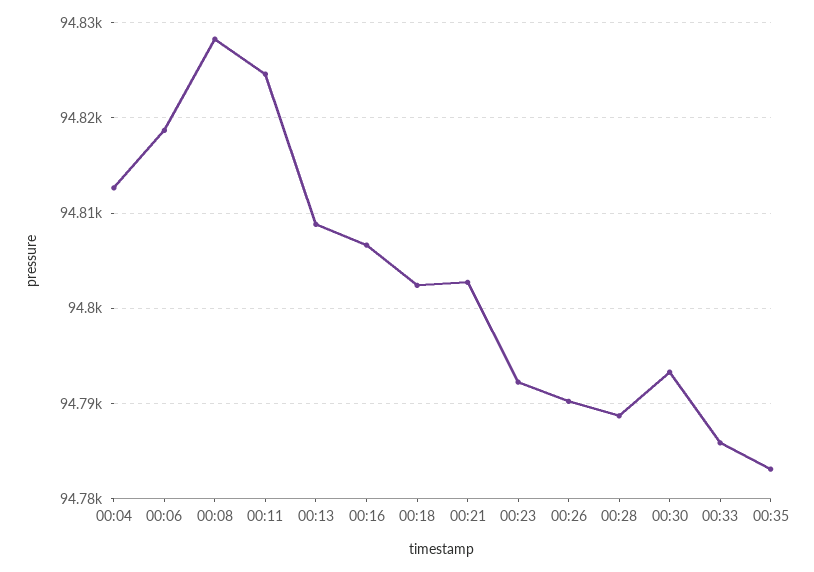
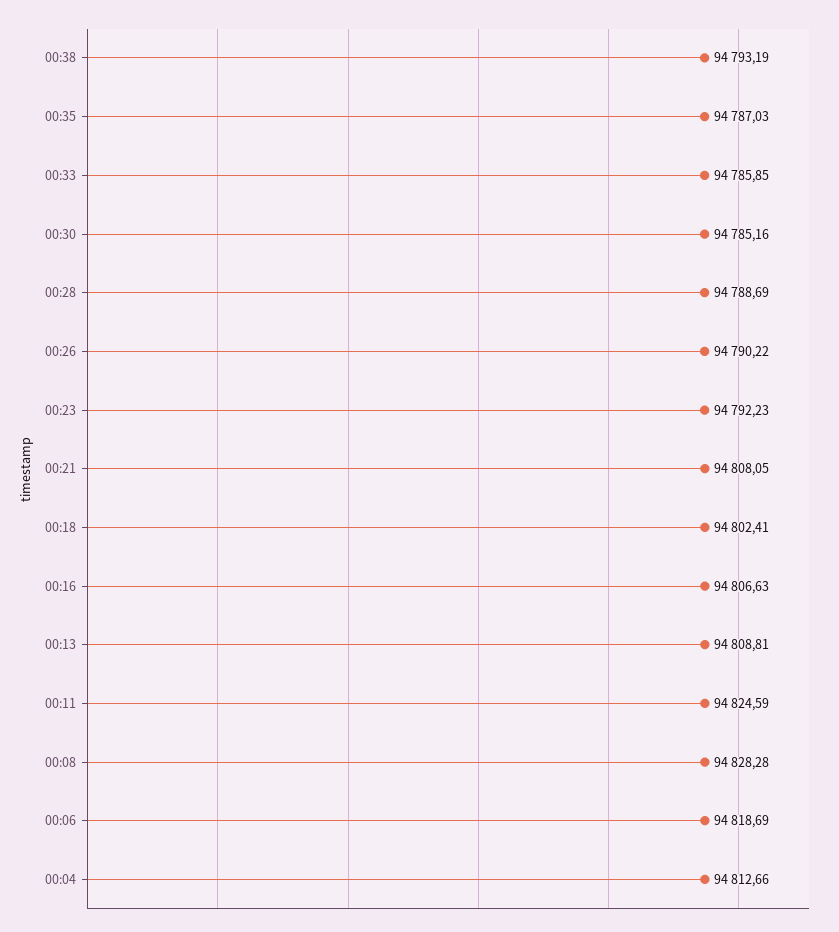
00:21: 94803 -> 94808.05
00:30: 94793 -> 94785.16
00:35: 94783 -> 94787.03
00:38: none -> 94793.19

